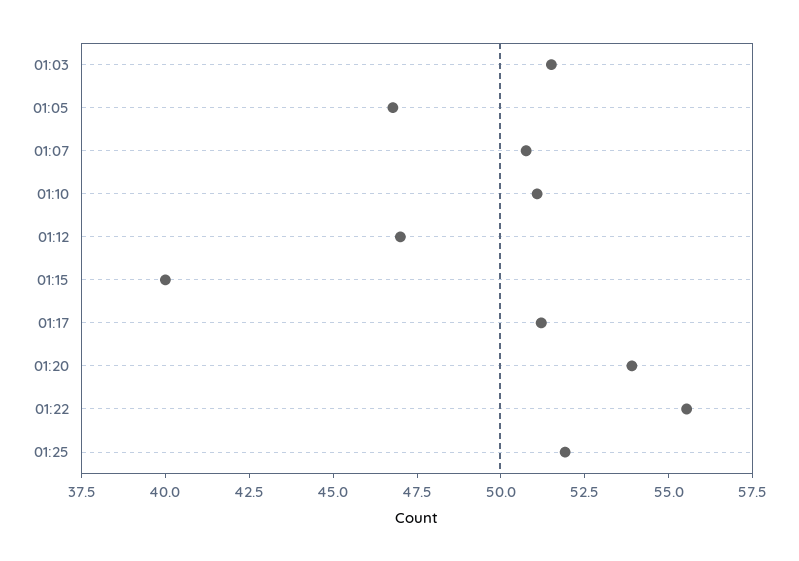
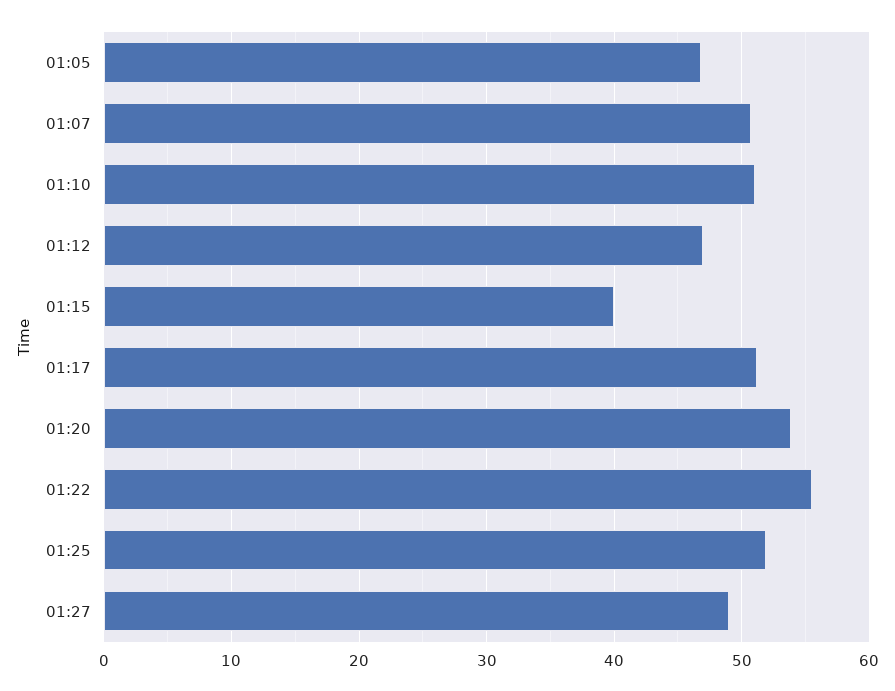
01:03: 51.5 -> none
01:27: none -> 49

